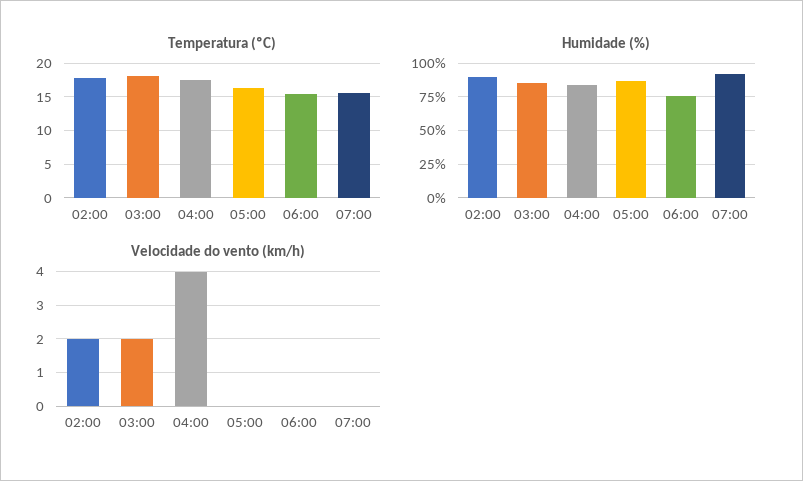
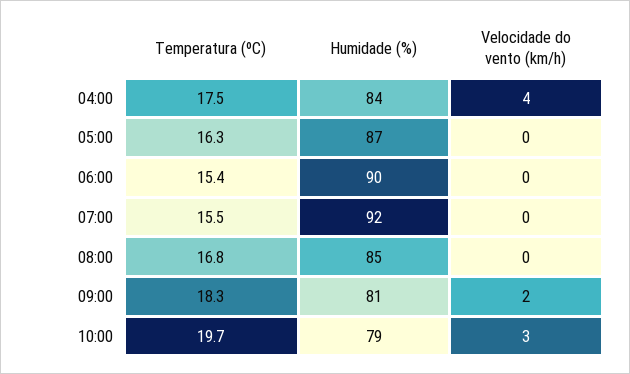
Temperatura (ºC), 02:00: 18 -> none
Temperatura (ºC), 03:00: 18 -> none
Humidade (%), 02:00: 90 -> none
Humidade (%), 03:00: 85 -> none
Humidade (%), 06:00: 75 -> 90
Velocidade do vento (km/h), 02:00: 2 -> none
Velocidade do vento (km/h), 03:00: 2 -> none
Temperatura (ºC), 08:00: none -> 16.8
Humidade (%), 08:00: none -> 85
Velocidade do vento (km/h), 08:00: none -> 0
Temperatura (ºC), 09:00: none -> 18.3
Humidade (%), 09:00: none -> 81
Velocidade do vento (km/h), 09:00: none -> 2
Temperatura (ºC), 10:00: none -> 19.7
Humidade (%), 10:00: none -> 79
Velocidade do vento (km/h), 10:00: none -> 3

